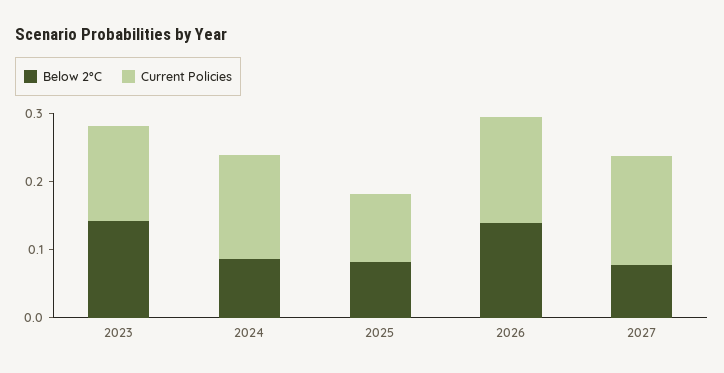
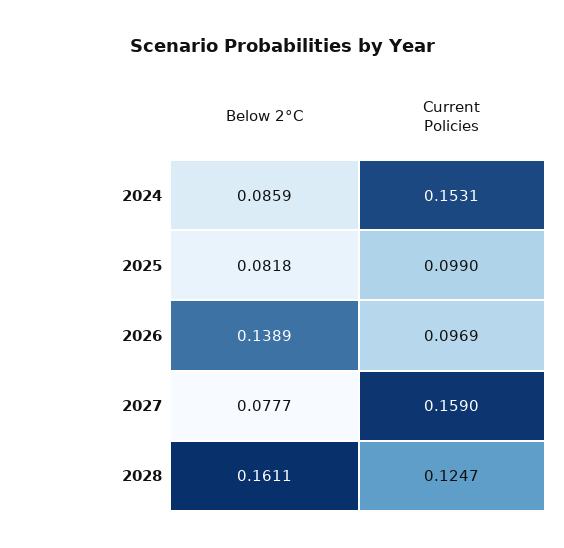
Below 2°C, 2023: 0.14 -> none
Current Policies, 2023: 0.14 -> none
Current Policies, 2026: 0.16 -> 0.0969
Below 2°C, 2028: none -> 0.1611
Current Policies, 2028: none -> 0.1247

